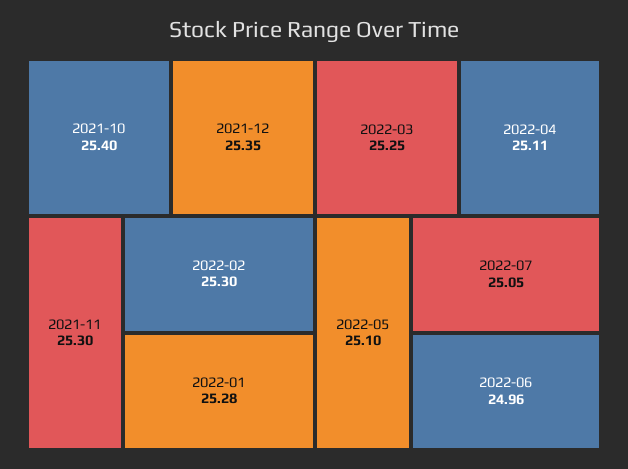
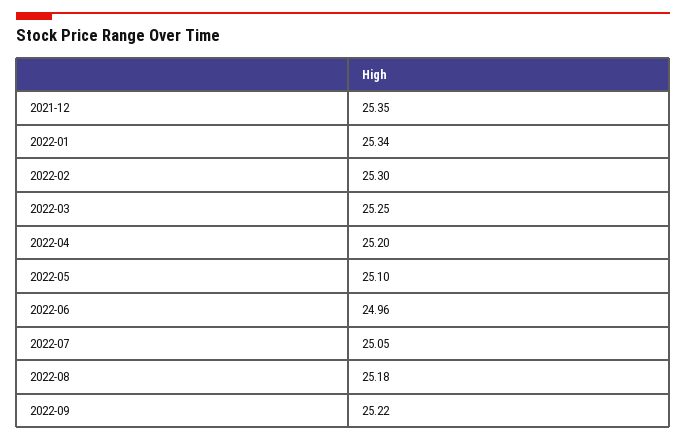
2021-10: 25.4 -> none
2021-11: 25.3 -> none
2022-01: 25.28 -> 25.34
2022-04: 25.11 -> 25.2
2022-08: none -> 25.18
2022-09: none -> 25.22

